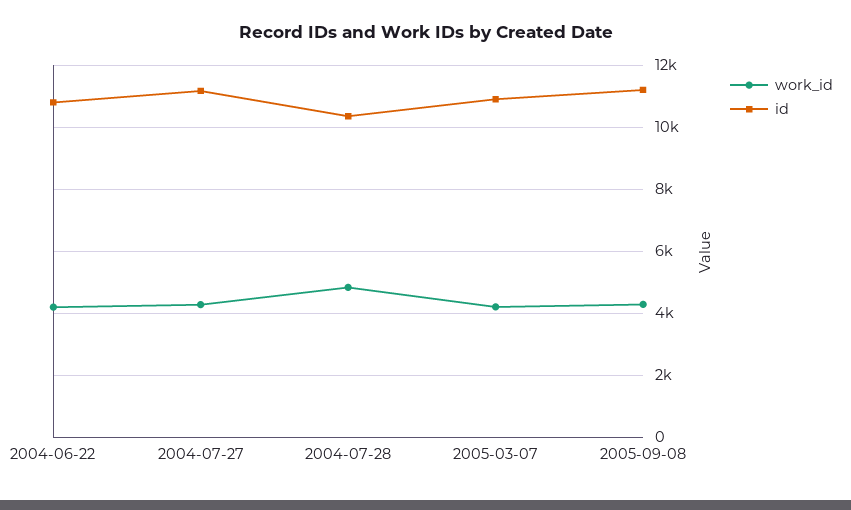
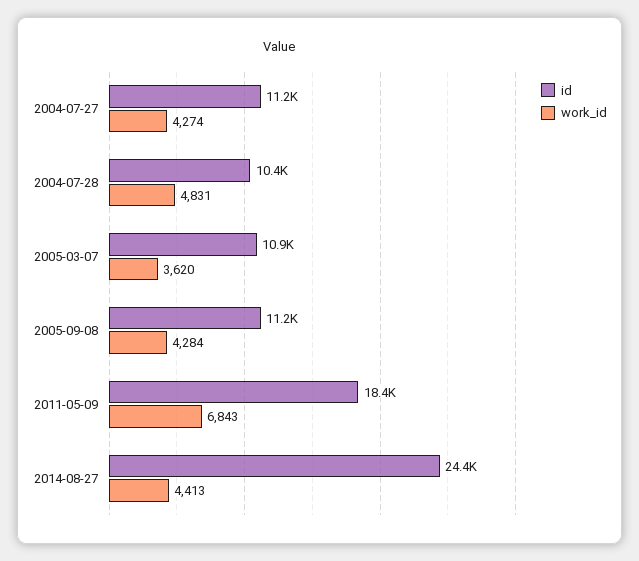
work_id, 2004-06-22: 4200 -> none
id, 2004-06-22: 10800 -> none
work_id, 2005-03-07: 4200 -> 3620
id, 2011-05-09: none -> 18400
work_id, 2011-05-09: none -> 6843
id, 2014-08-27: none -> 24400
work_id, 2014-08-27: none -> 4413

